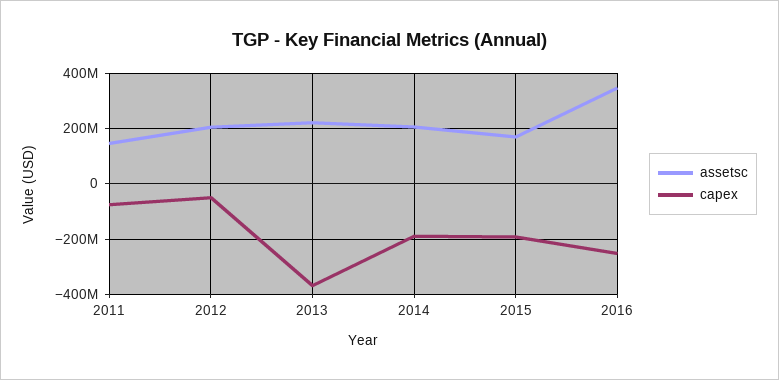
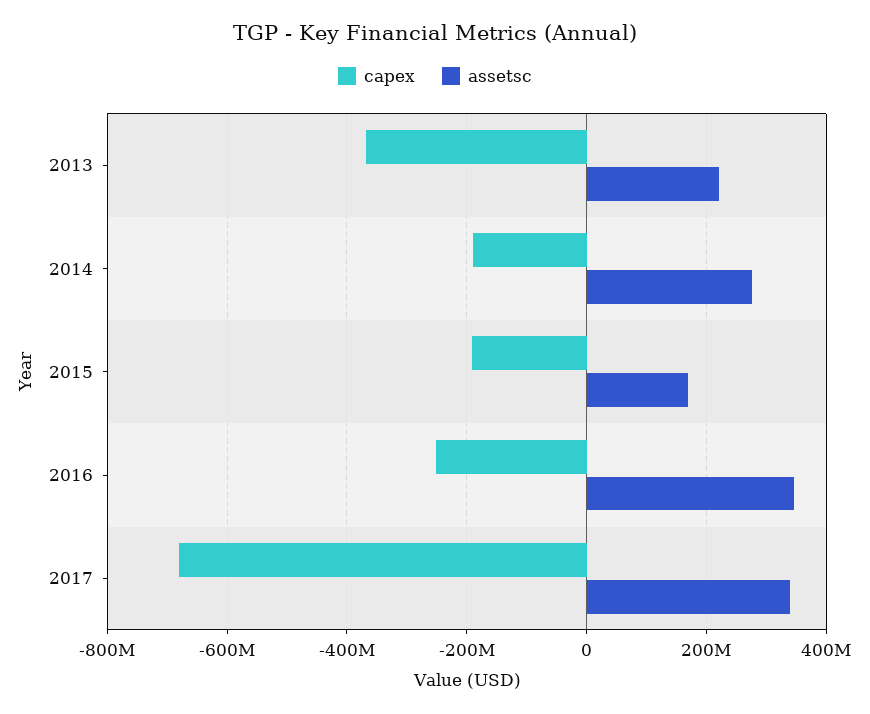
assetsc, 2011: 150000000 -> none
capex, 2011: -75000000 -> none
assetsc, 2012: 200000000 -> none
capex, 2012: -50000000 -> none
assetsc, 2014: 200000000 -> 280000000
capex, 2017: none -> -680000000
assetsc, 2017: none -> 340000000

